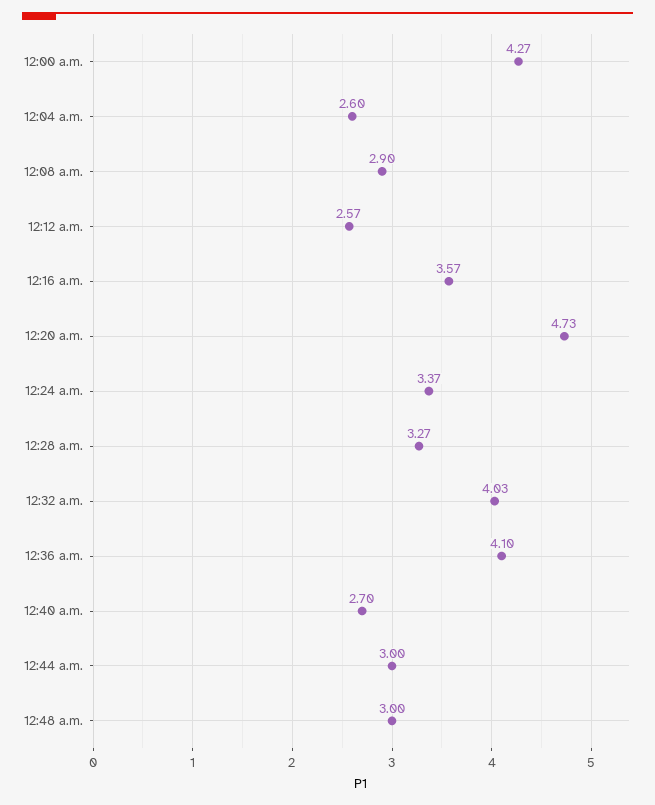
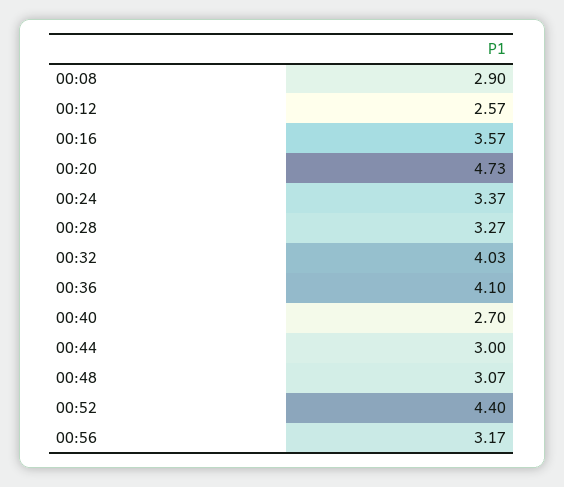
12:00 a.m.: 4.27 -> none
12:04 a.m.: 2.6 -> none
12:48 a.m.: 3 -> 3.07
00:52: none -> 4.4
00:56: none -> 3.17

